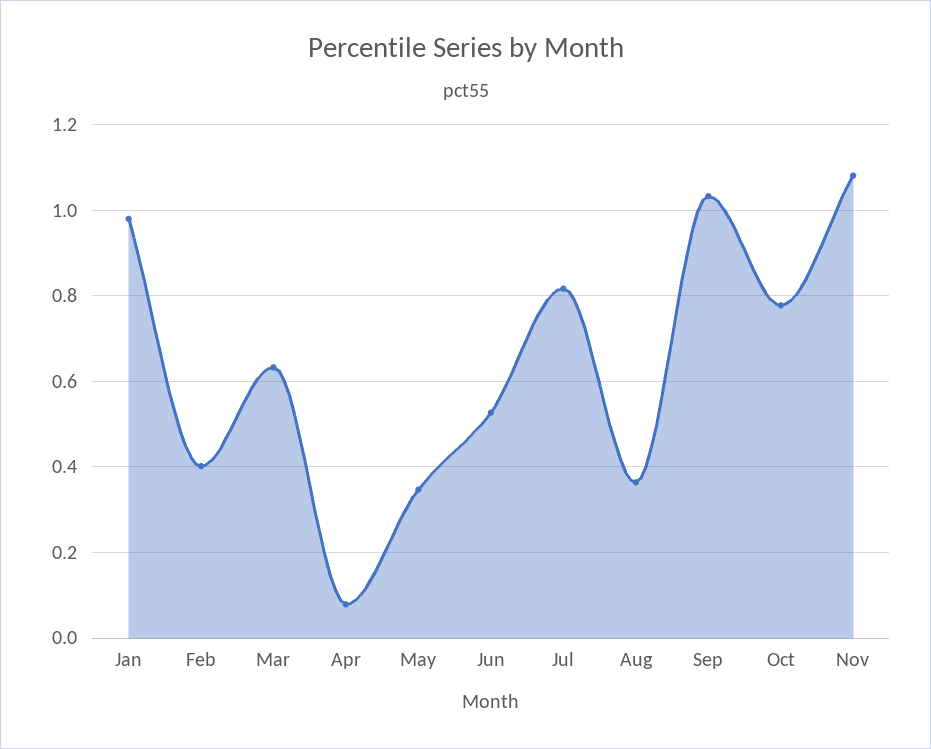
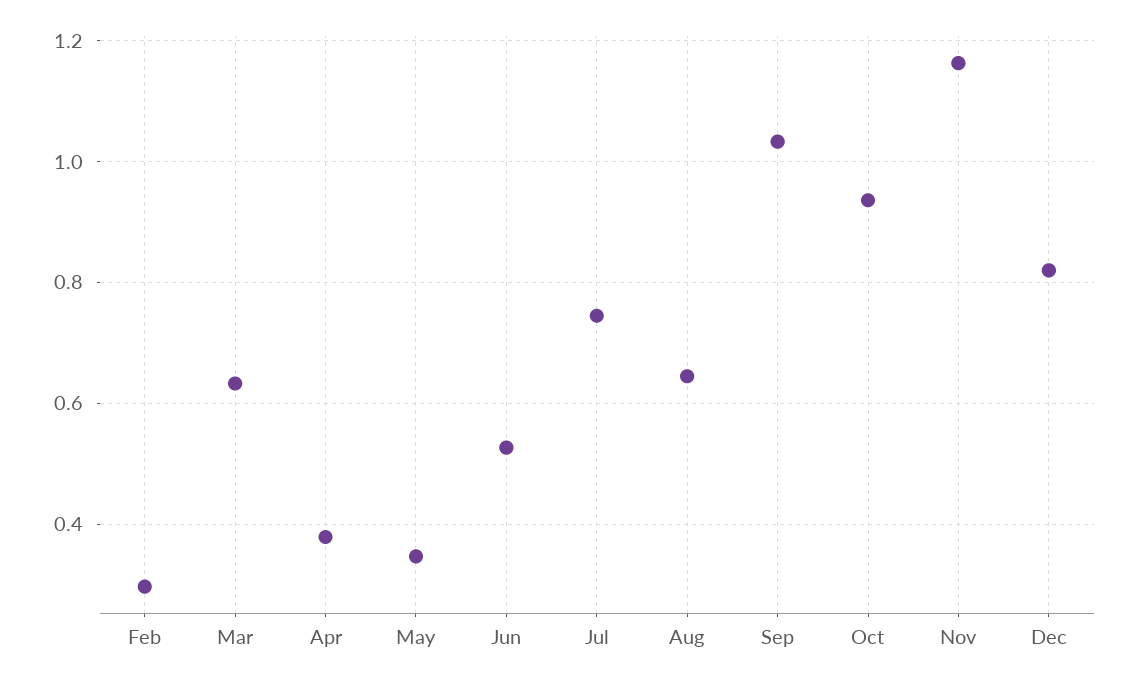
Jan: 0.98 -> none
Feb: 0.4 -> 0.3
Apr: 0.08 -> 0.38
Jul: 0.82 -> 0.74
Aug: 0.36 -> 0.64
Oct: 0.78 -> 0.94
Nov: 1.08 -> 1.16
Dec: none -> 0.82

